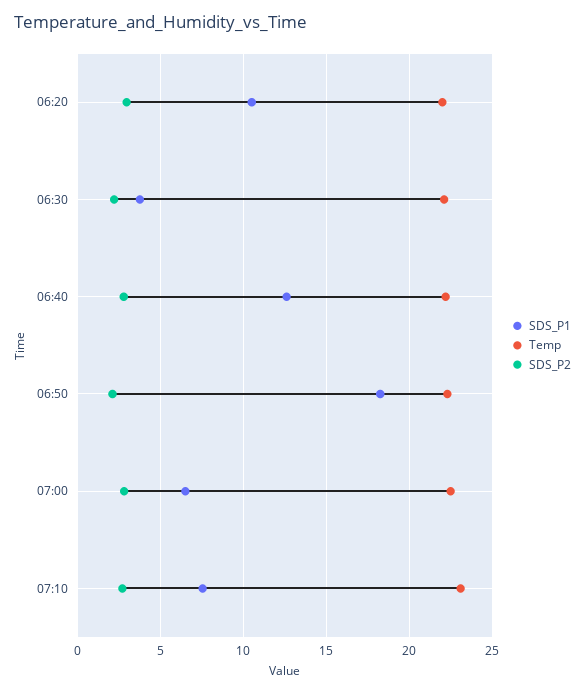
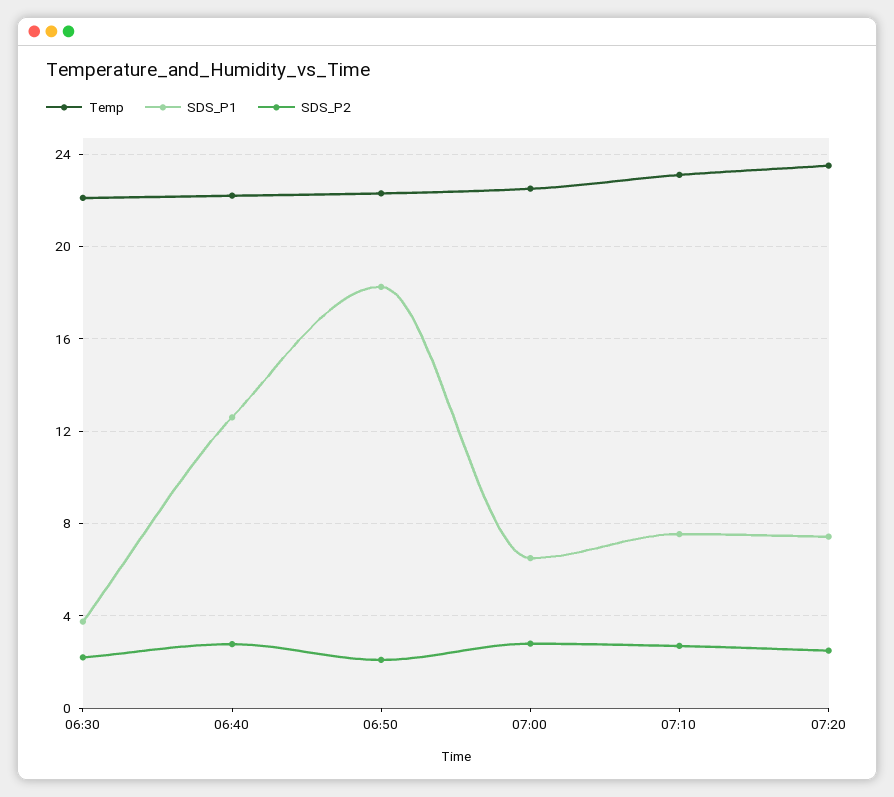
SDS_P1, 06:20: 10.5 -> none
Temp, 06:20: 22 -> none
SDS_P2, 06:20: 3 -> none
Temp, 07:20: none -> 23.5
SDS_P1, 07:20: none -> 7.5
SDS_P2, 07:20: none -> 2.5

